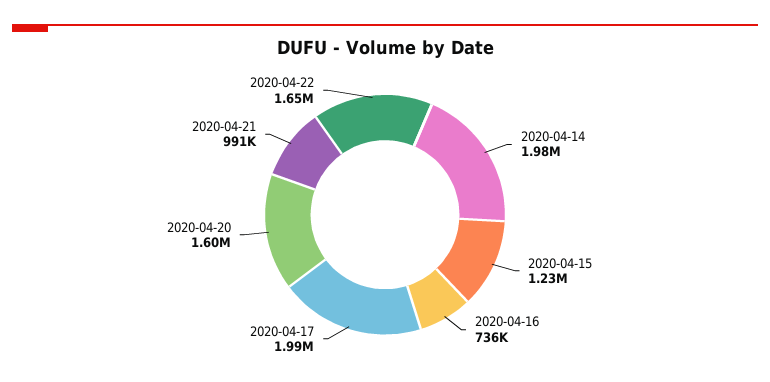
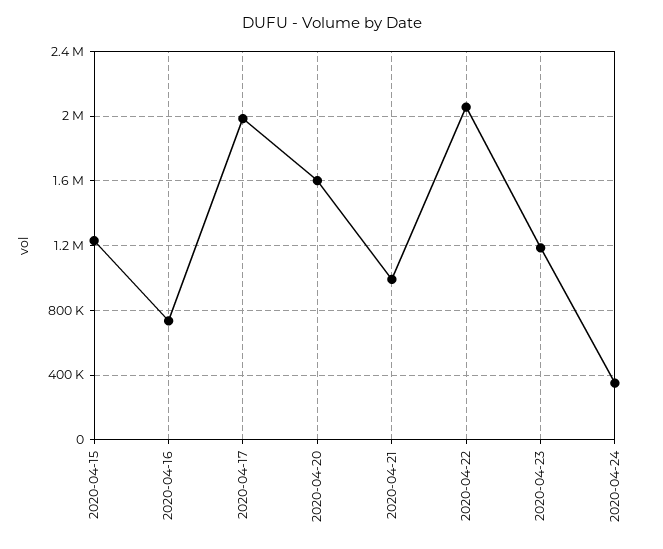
2020-04-14: 1980000 -> none
2020-04-22: 1650000 -> 2050000
2020-04-23: none -> 1200000
2020-04-24: none -> 350000

